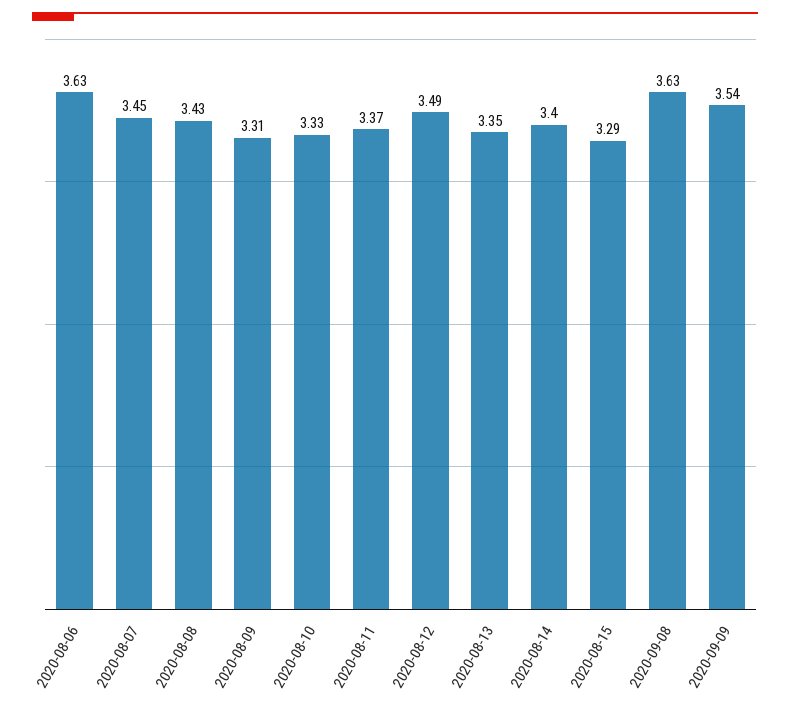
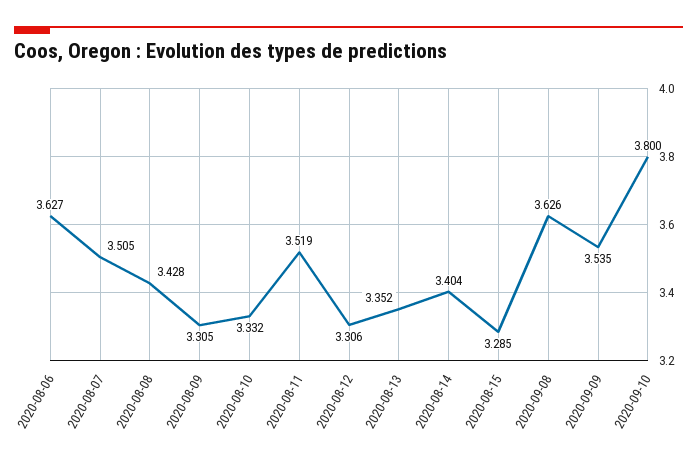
2020-08-07: 3.45 -> 3.505
2020-08-11: 3.37 -> 3.519
2020-08-12: 3.49 -> 3.306
2020-09-10: none -> 3.8

